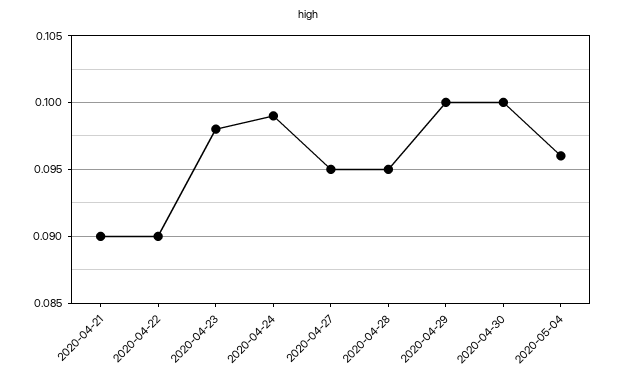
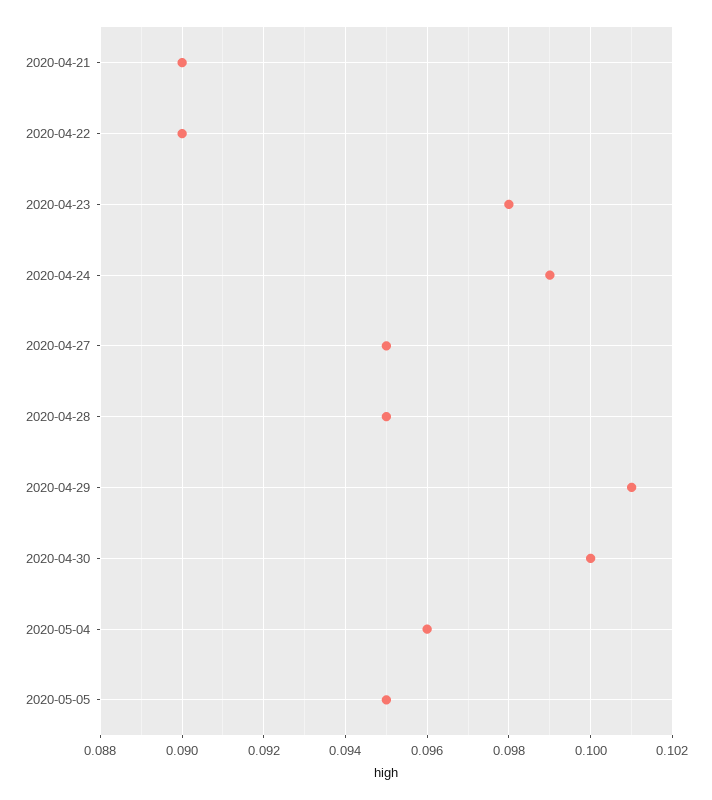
2020-04-29: 0.1 -> 0.101
2020-05-05: none -> 0.095

